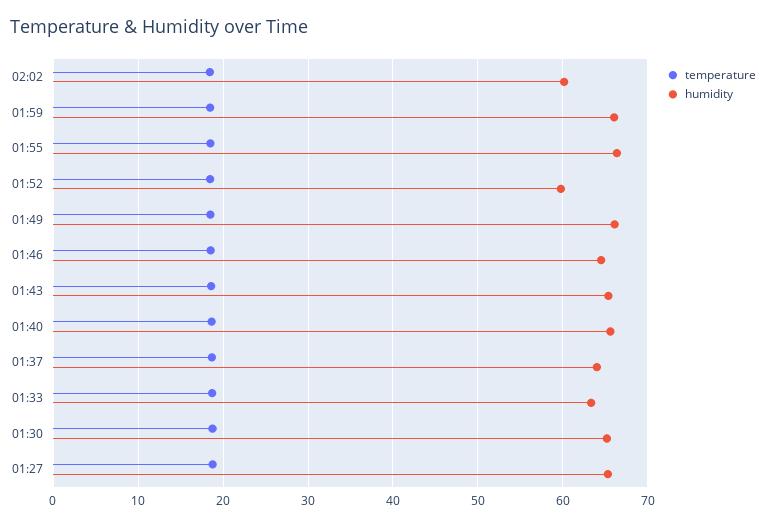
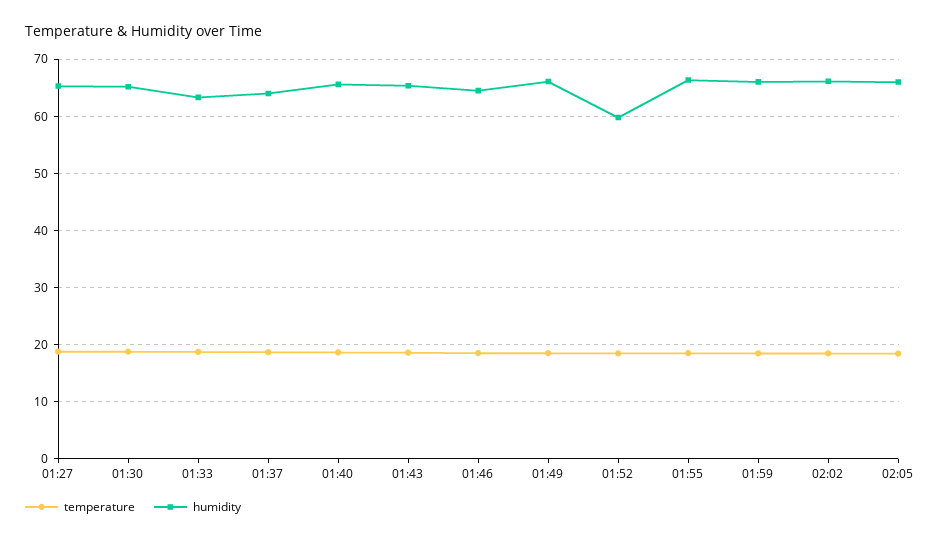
humidity, 02:02: 60 -> 66
temperature, 02:05: none -> 18
humidity, 02:05: none -> 66

